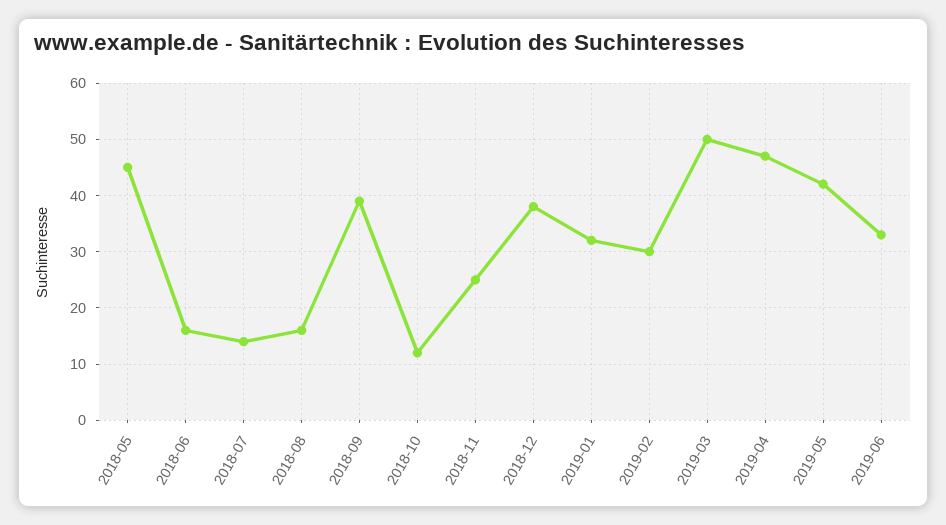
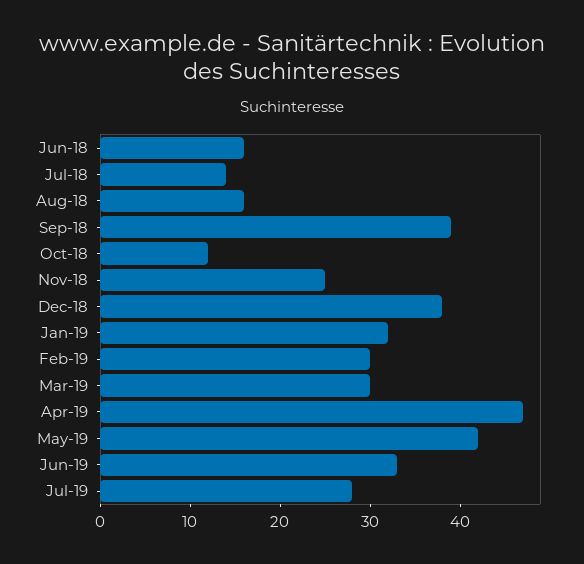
2018-05: 45 -> none
2019-03: 50 -> 30
Jul-19: none -> 28

